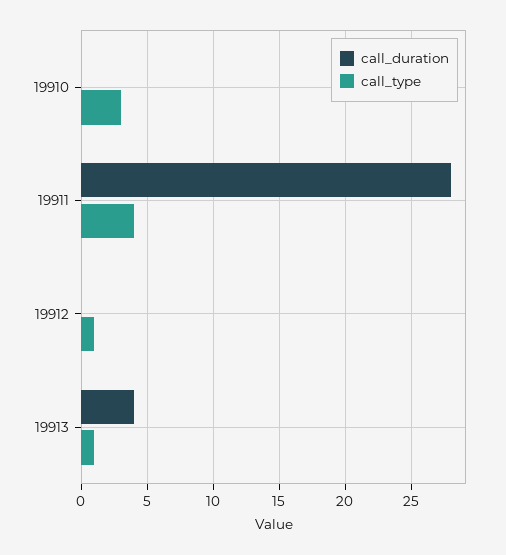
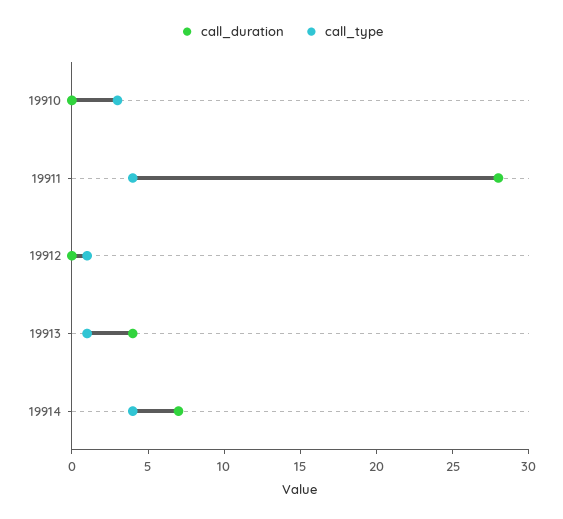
call_duration, 19914: none -> 7
call_type, 19914: none -> 4

